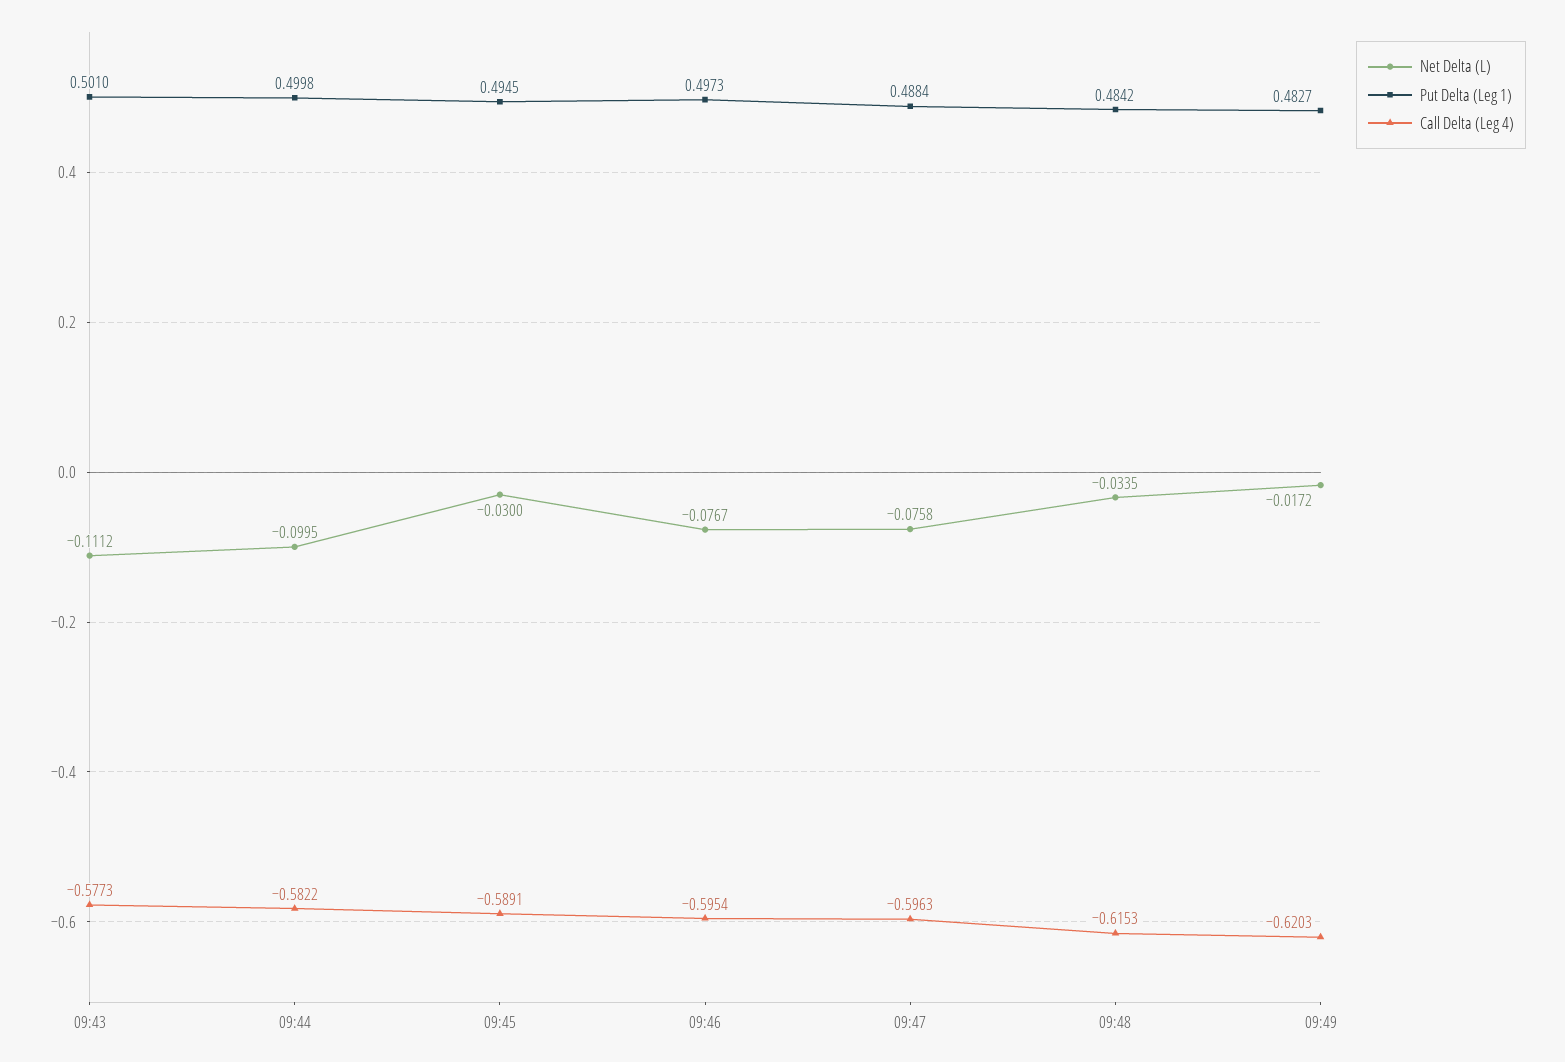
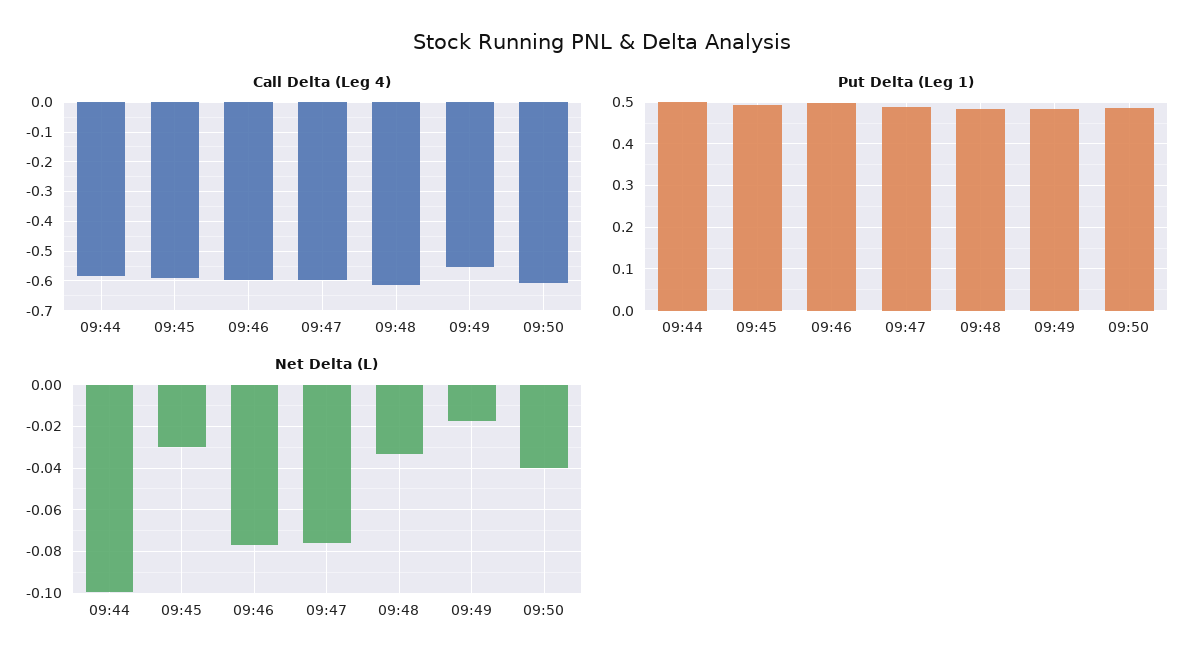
Net Delta (L), 09:43: -0.1112 -> none
Put Delta (Leg 1), 09:43: 0.501 -> none
Call Delta (Leg 4), 09:43: -0.5773 -> none
Call Delta (Leg 4), 09:49: -0.6203 -> -0.55
Call Delta (Leg 4), 09:50: none -> -0.6
Put Delta (Leg 1), 09:50: none -> 0.48
Net Delta (L), 09:50: none -> -0.04

